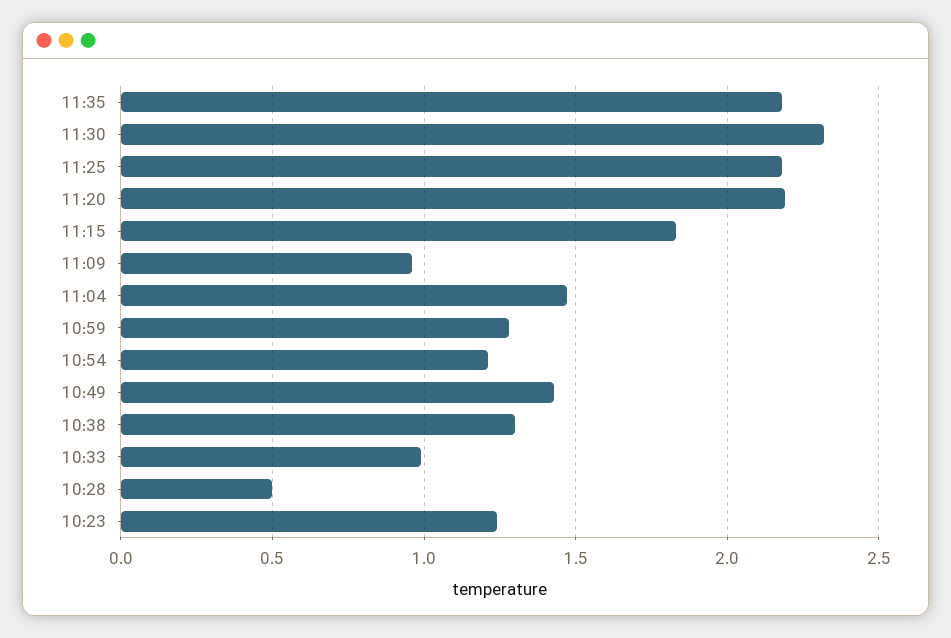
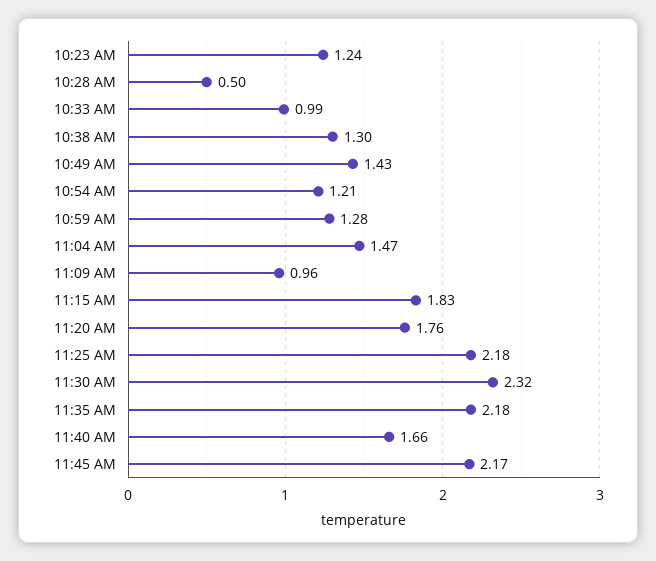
11:20: 2.2 -> 1.76
11:40 AM: none -> 1.66
11:45 AM: none -> 2.17

